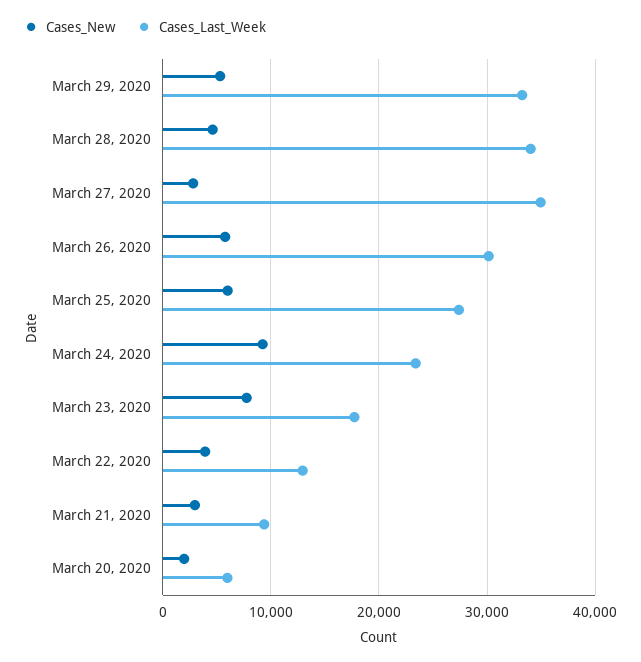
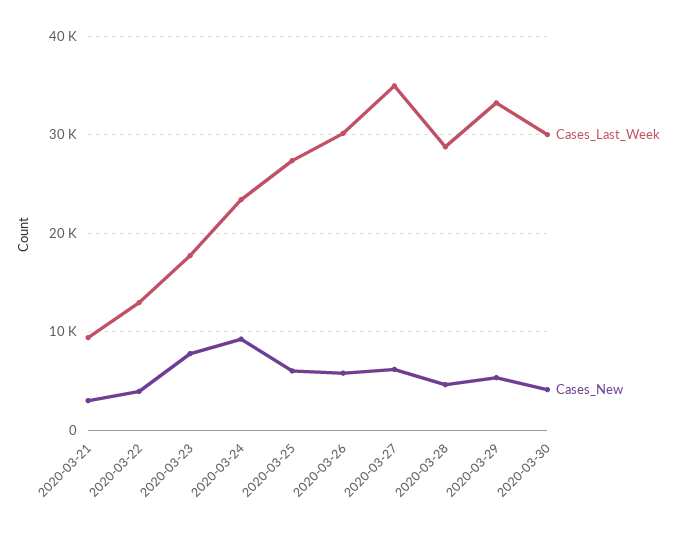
Cases_Last_Week, March 28, 2020: 34000 -> 29000
Cases_New, March 27, 2020: 3000 -> 6000
Cases_New, March 20, 2020: 2000 -> none
Cases_Last_Week, March 20, 2020: 6000 -> none
Cases_Last_Week, 2020-03-30: none -> 30000
Cases_New, 2020-03-30: none -> 4000

